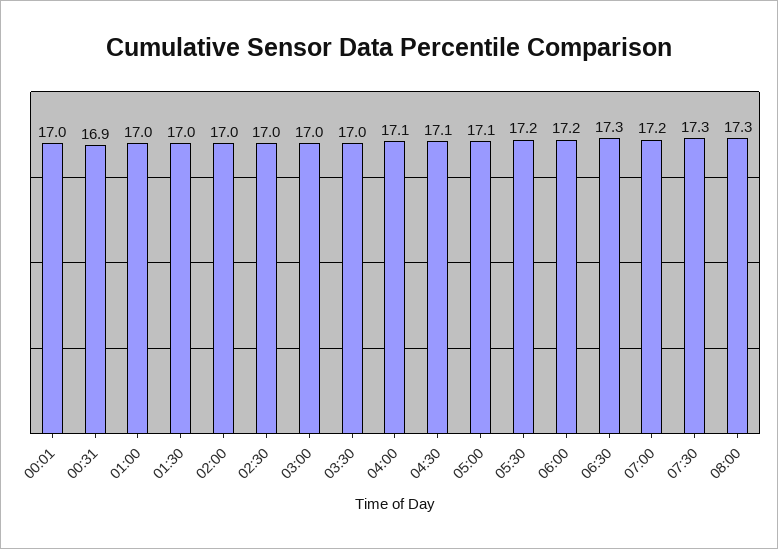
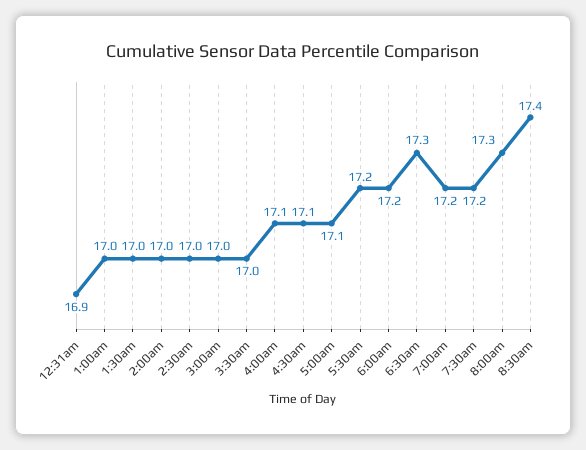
00:01: 17 -> none
07:30: 17.3 -> 17.2
8:30am: none -> 17.4

